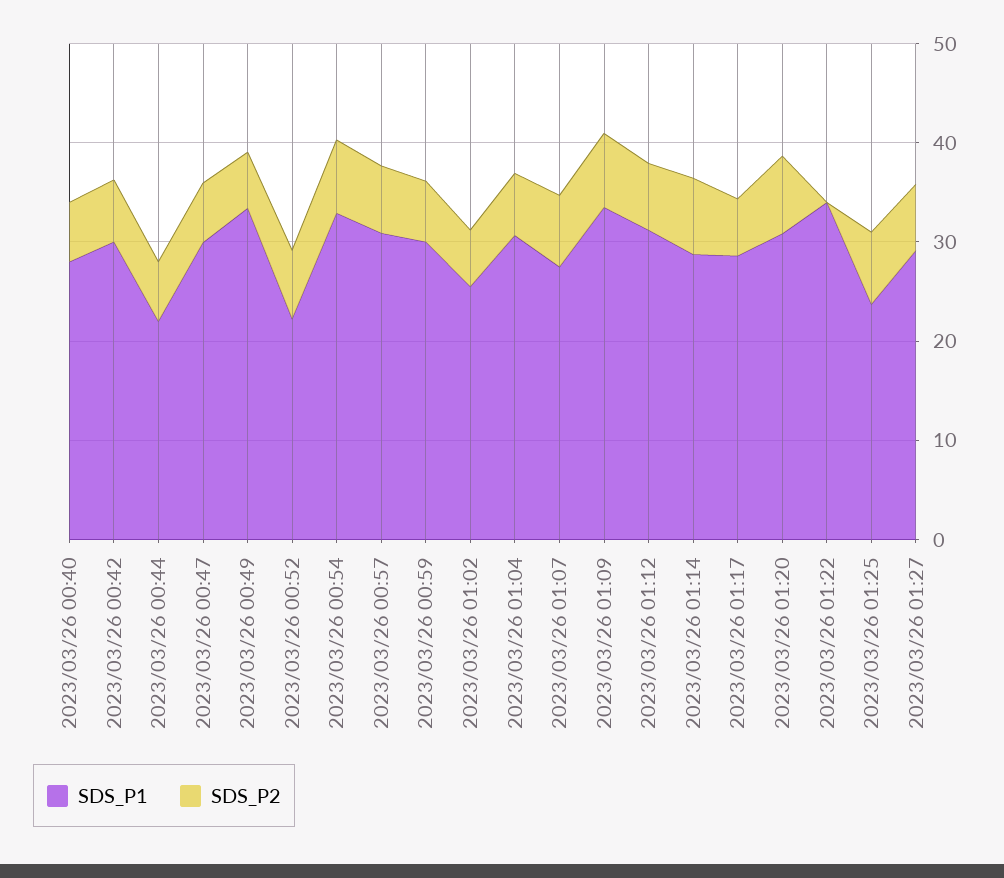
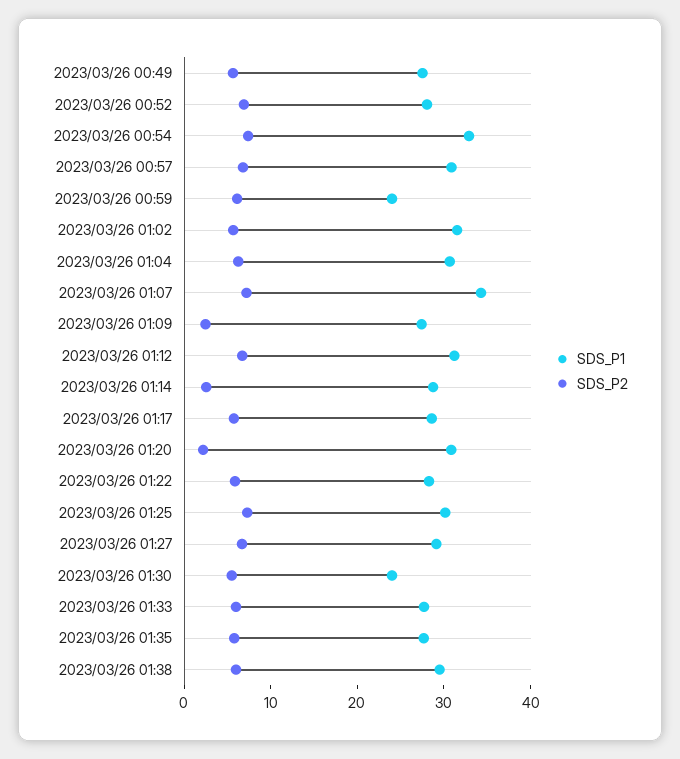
SDS_P1, 2023/03/26 00:40: 28 -> none
SDS_P2, 2023/03/26 00:40: 6 -> none
SDS_P1, 2023/03/26 00:42: 30 -> none
SDS_P2, 2023/03/26 00:42: 6 -> none
SDS_P1, 2023/03/26 00:44: 22 -> none
SDS_P2, 2023/03/26 00:44: 6 -> none
SDS_P1, 2023/03/26 00:47: 30 -> none
SDS_P2, 2023/03/26 00:47: 6 -> none
SDS_P1, 2023/03/26 00:49: 34 -> 28
SDS_P1, 2023/03/26 00:52: 22 -> 28
SDS_P1, 2023/03/26 00:59: 30 -> 24
SDS_P1, 2023/03/26 01:02: 26 -> 32
SDS_P1, 2023/03/26 01:07: 28 -> 34
SDS_P1, 2023/03/26 01:09: 34 -> 28
SDS_P2, 2023/03/26 01:09: 8 -> 2
SDS_P2, 2023/03/26 01:14: 8 -> 2
SDS_P2, 2023/03/26 01:20: 8 -> 2
SDS_P1, 2023/03/26 01:22: 34 -> 28
SDS_P2, 2023/03/26 01:22: 0 -> 6
SDS_P1, 2023/03/26 01:25: 24 -> 30
SDS_P1, 2023/03/26 01:30: none -> 24
SDS_P2, 2023/03/26 01:30: none -> 6
SDS_P1, 2023/03/26 01:33: none -> 28
SDS_P2, 2023/03/26 01:33: none -> 6
SDS_P1, 2023/03/26 01:35: none -> 28
SDS_P2, 2023/03/26 01:35: none -> 6
SDS_P1, 2023/03/26 01:38: none -> 30
SDS_P2, 2023/03/26 01:38: none -> 6

